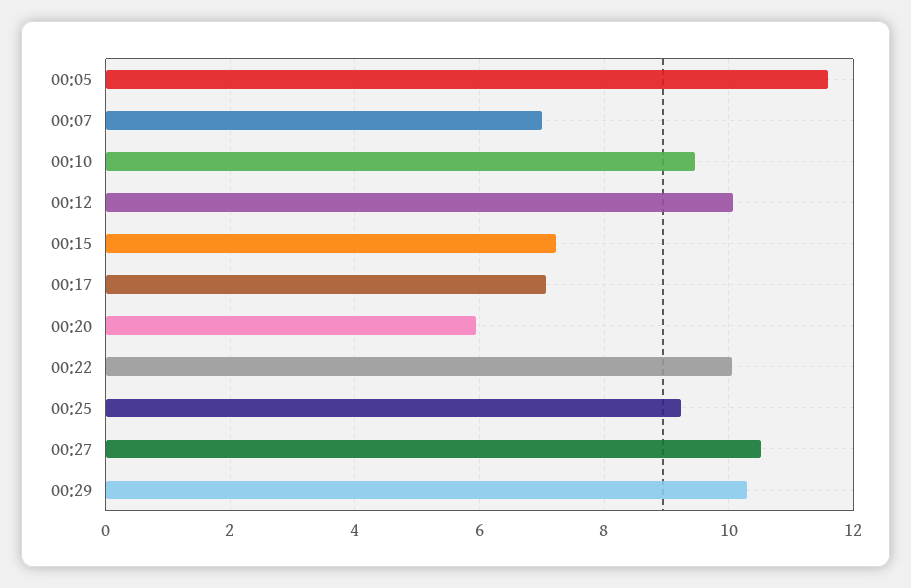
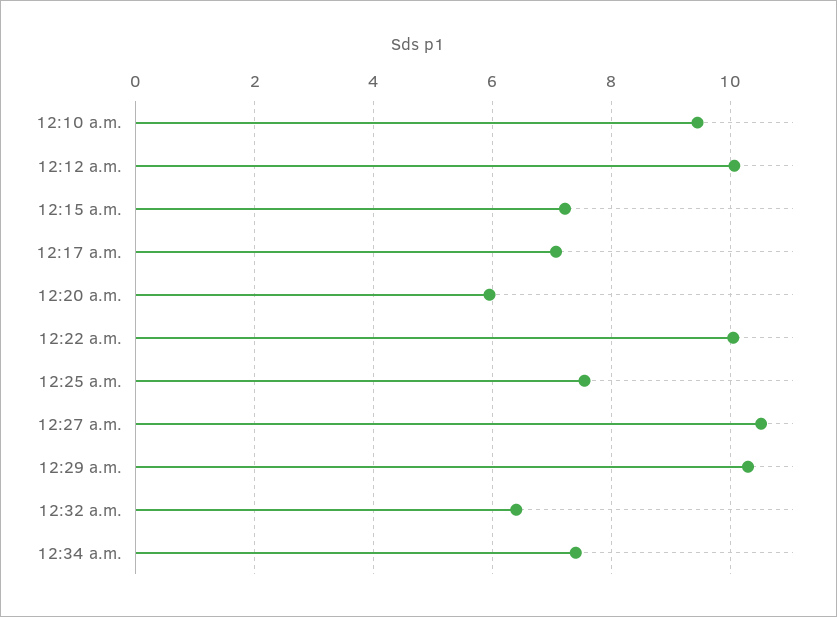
00:05: 11.6 -> none
00:07: 7 -> none
00:25: 9.2 -> 7.6
12:32 a.m.: none -> 6.4
12:34 a.m.: none -> 7.4

